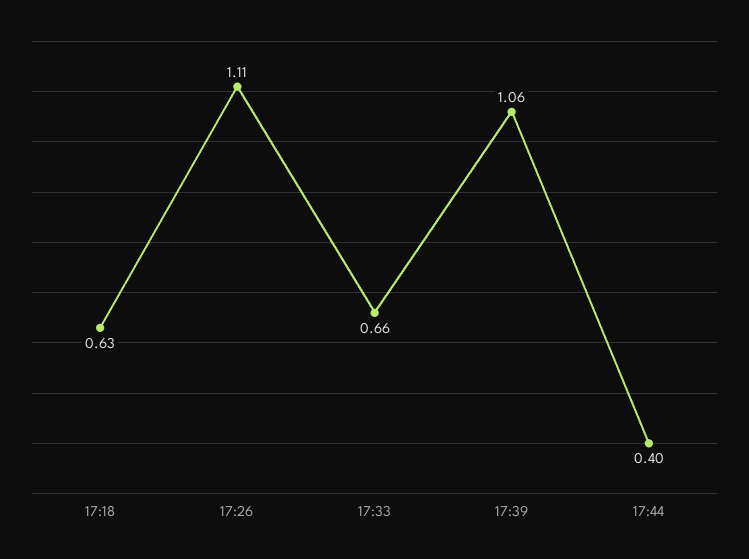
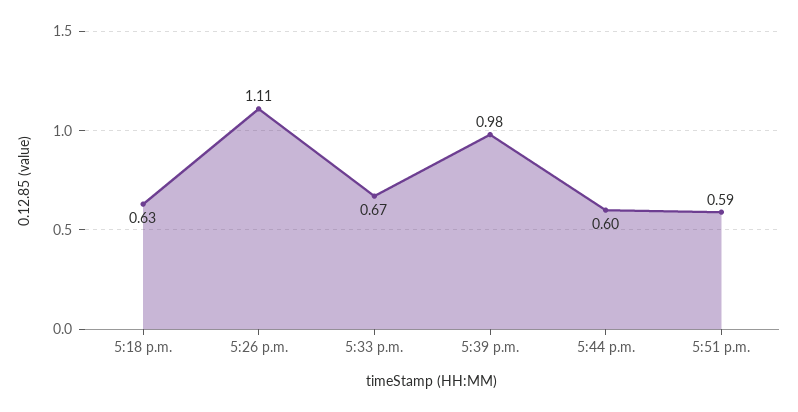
17:33: 0.66 -> 0.67
17:39: 1.06 -> 0.98
17:44: 0.4 -> 0.6
5:51 p.m.: none -> 0.59

